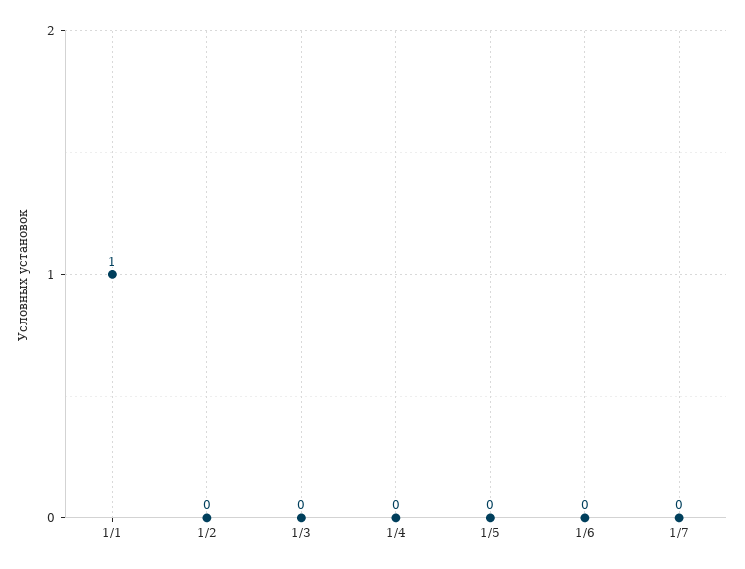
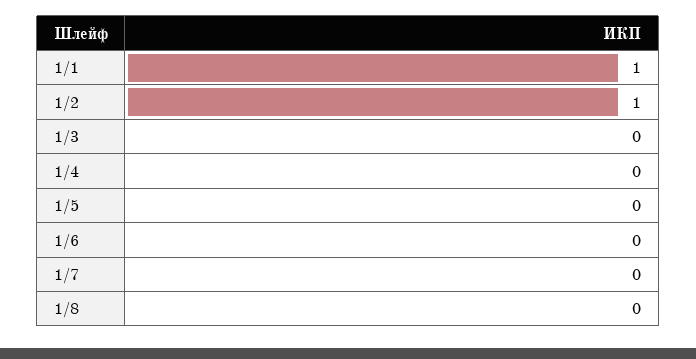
1/2: 0 -> 1
1/8: none -> 0

